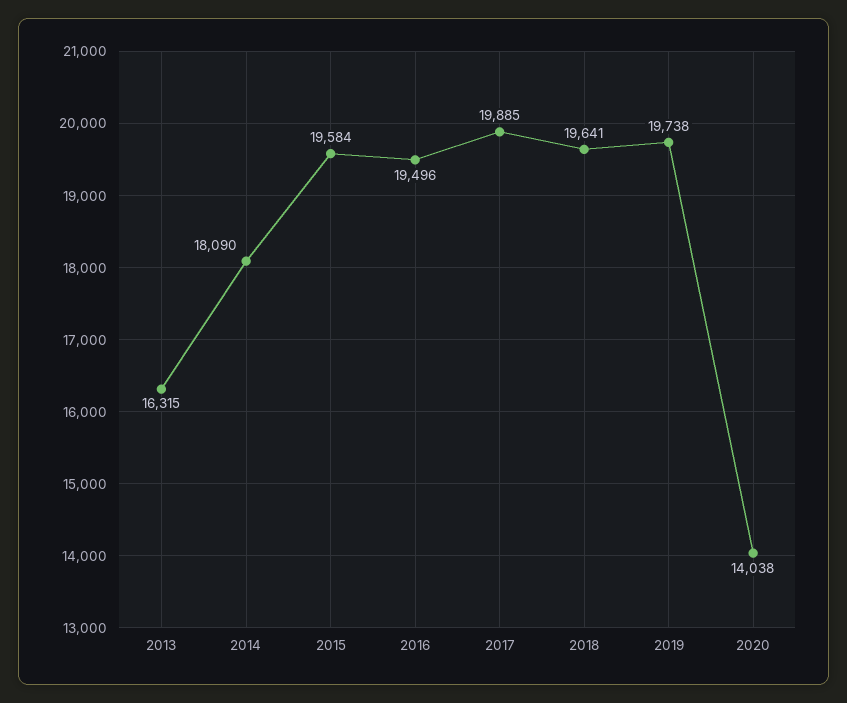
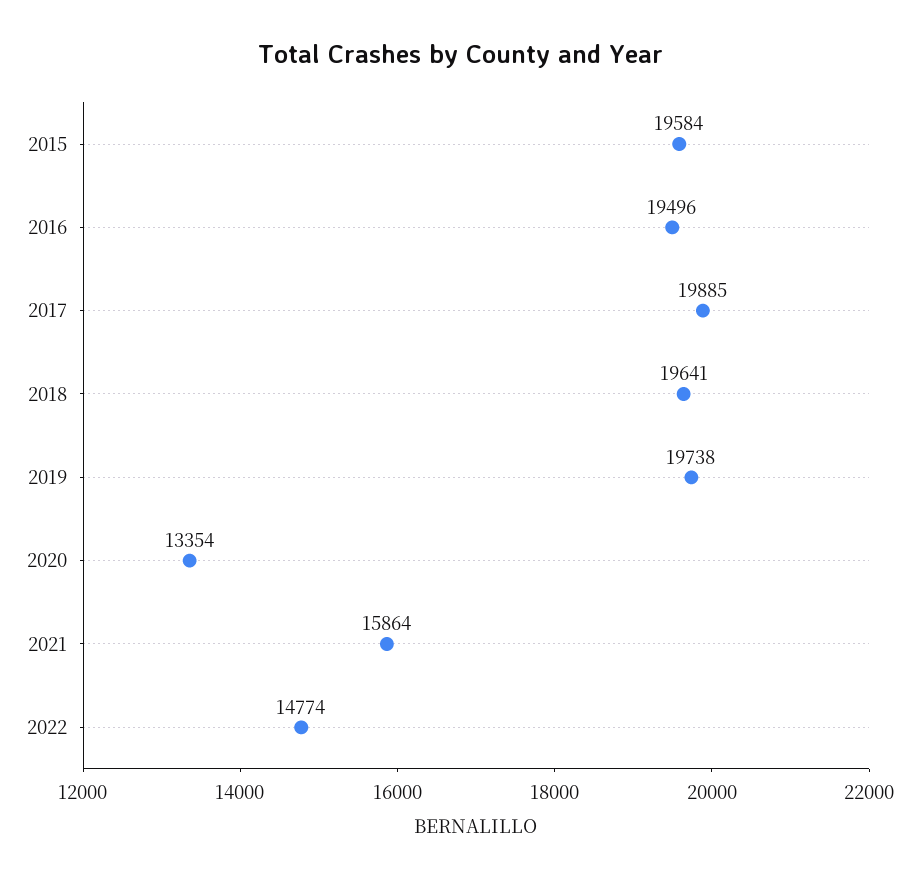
2013: 16315 -> none
2014: 18090 -> none
2020: 14038 -> 13354
2021: none -> 15864
2022: none -> 14774

